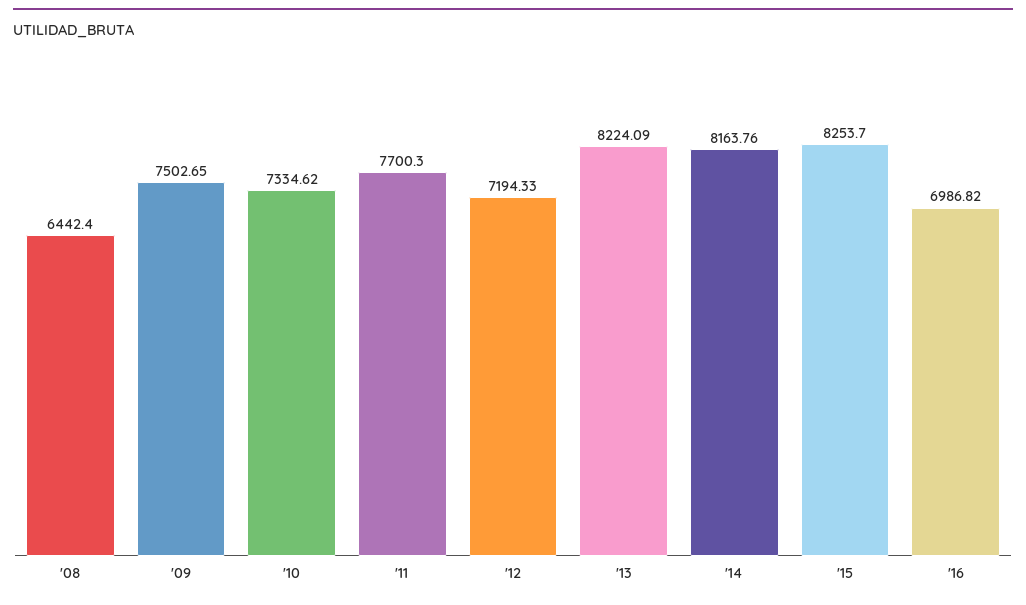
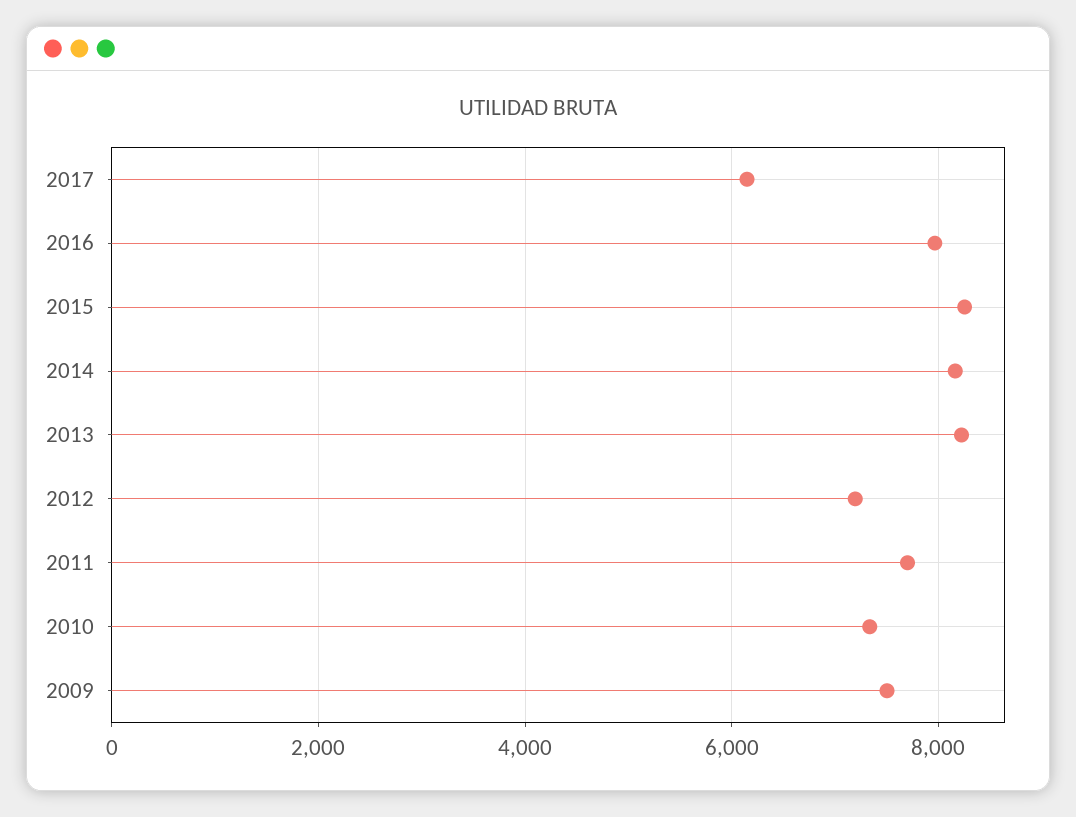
'08: 6442.4 -> none
'16: 6986.82 -> 8000
2017: none -> 6200

